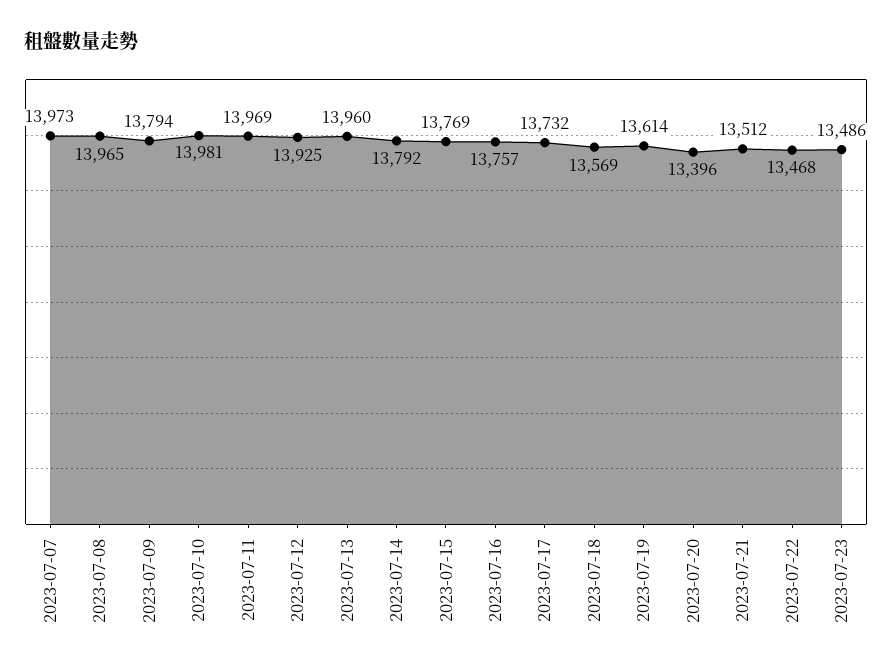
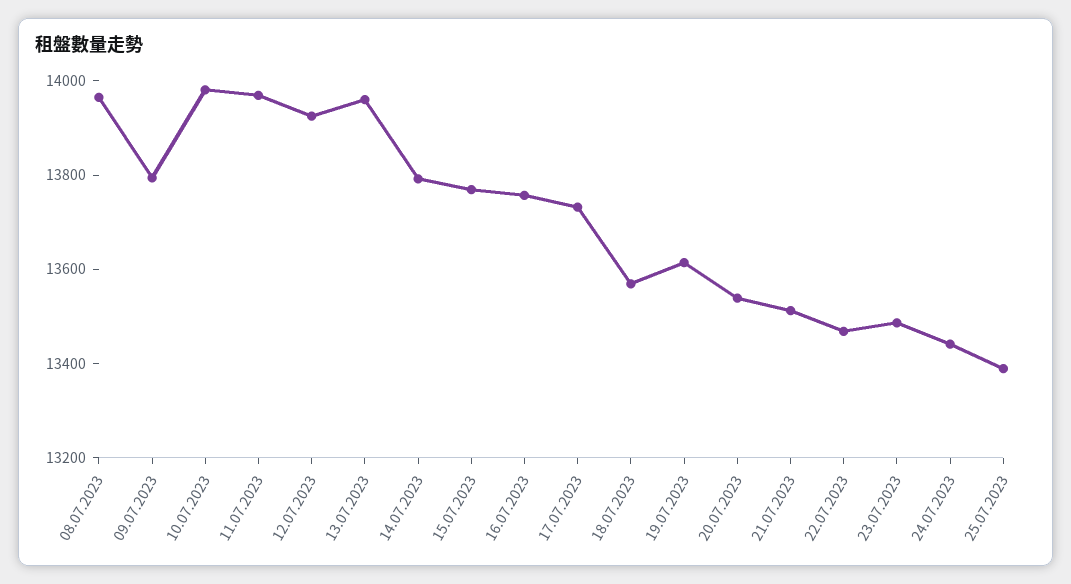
2023-07-07: 13973 -> none
2023-07-20: 13396 -> 13550
24.07.2023: none -> 13450
25.07.2023: none -> 13400

